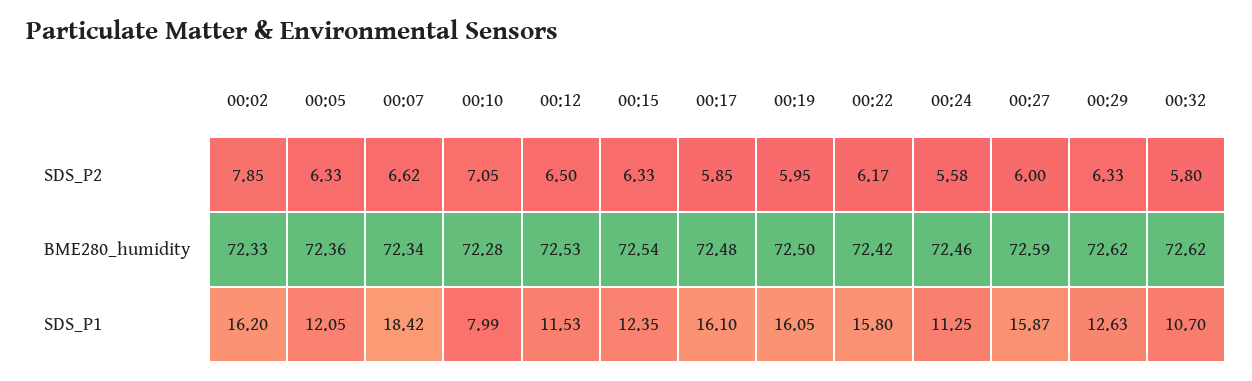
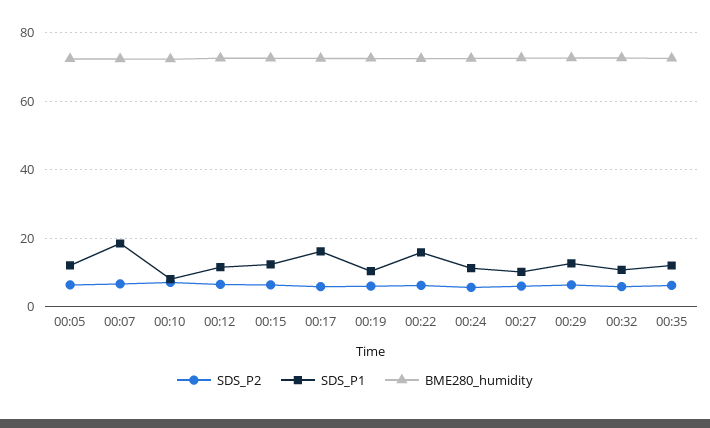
SDS_P2, 00:02: 7.85 -> none
BME280_humidity, 00:02: 72.33 -> none
SDS_P1, 00:02: 16.2 -> none
SDS_P1, 00:19: 16.05 -> 10
SDS_P1, 00:27: 15.87 -> 10
SDS_P2, 00:35: none -> 6
SDS_P1, 00:35: none -> 12
BME280_humidity, 00:35: none -> 72

